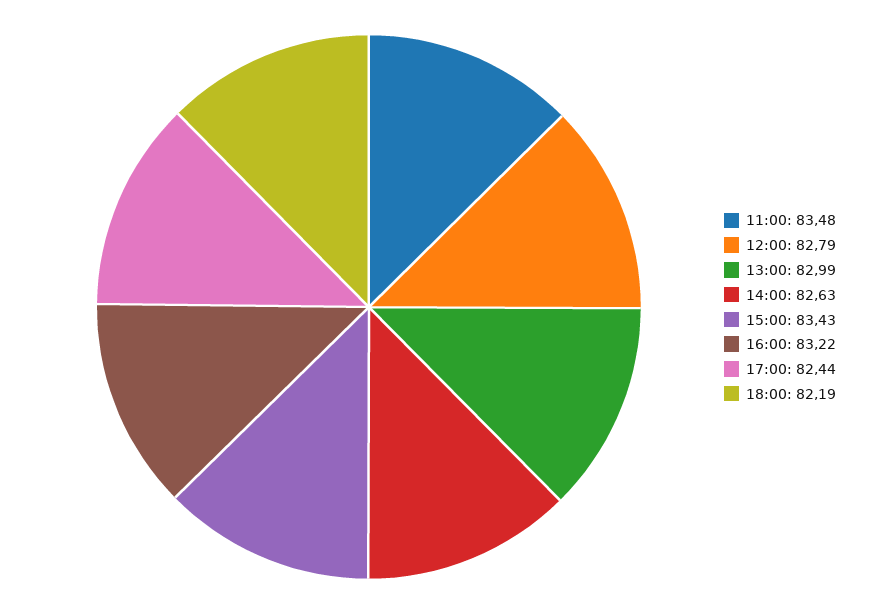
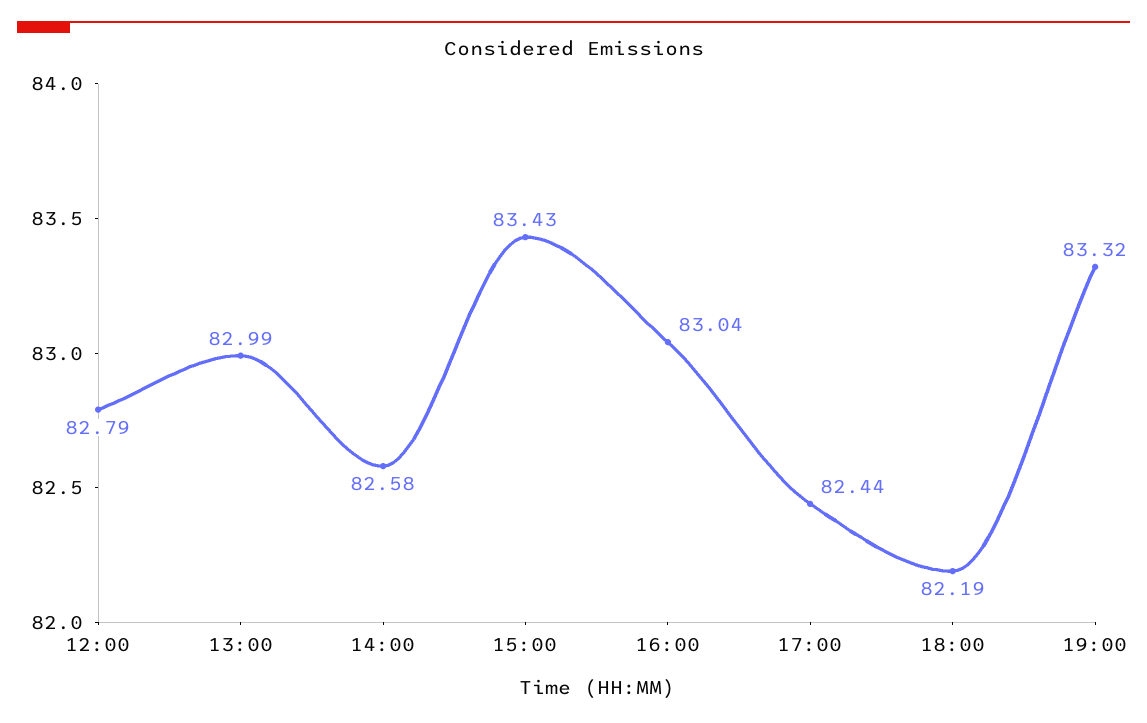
11:00: 83.48 -> none
14:00: 82.63 -> 82.58
16:00: 83.22 -> 83.04
19:00: none -> 83.32

